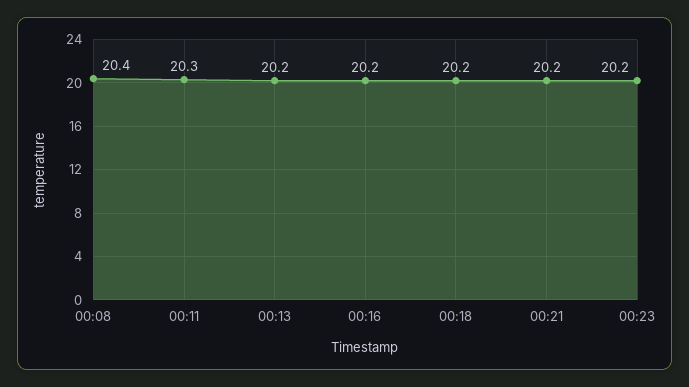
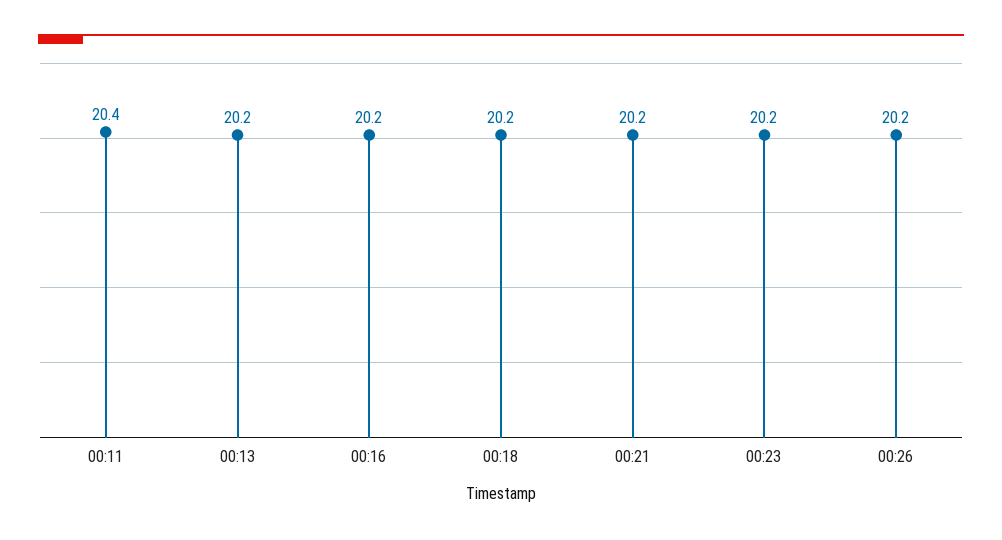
00:08: 20.4 -> none
00:11: 20.3 -> 20.4
00:26: none -> 20.2

